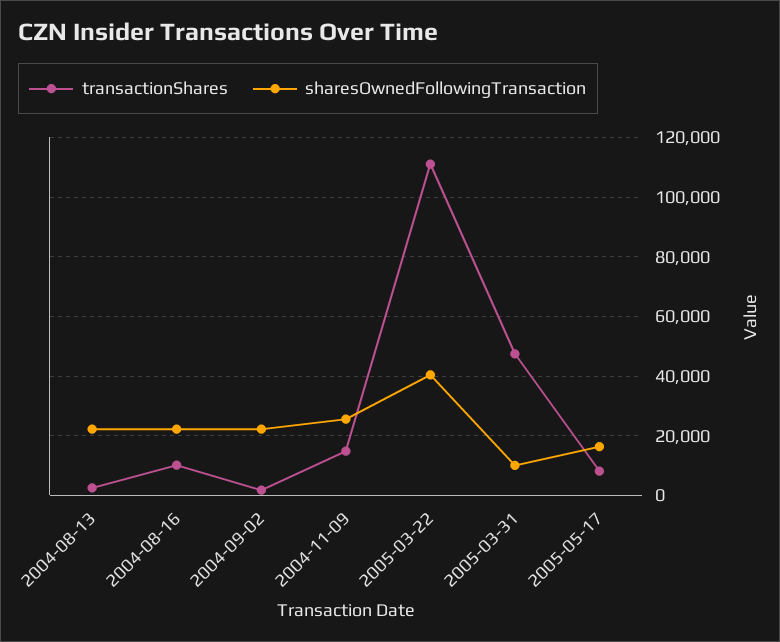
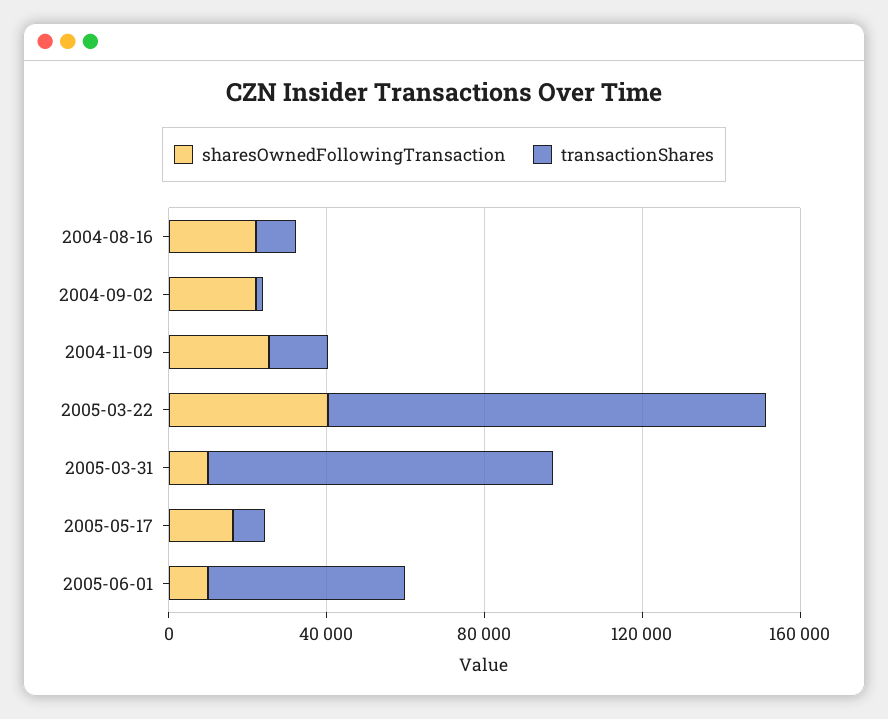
transactionShares, 2004-08-13: 2500 -> none
sharesOwnedFollowingTransaction, 2004-08-13: 22500 -> none
transactionShares, 2005-03-31: 47500 -> 90000
sharesOwnedFollowingTransaction, 2005-06-01: none -> 10000
transactionShares, 2005-06-01: none -> 50000

